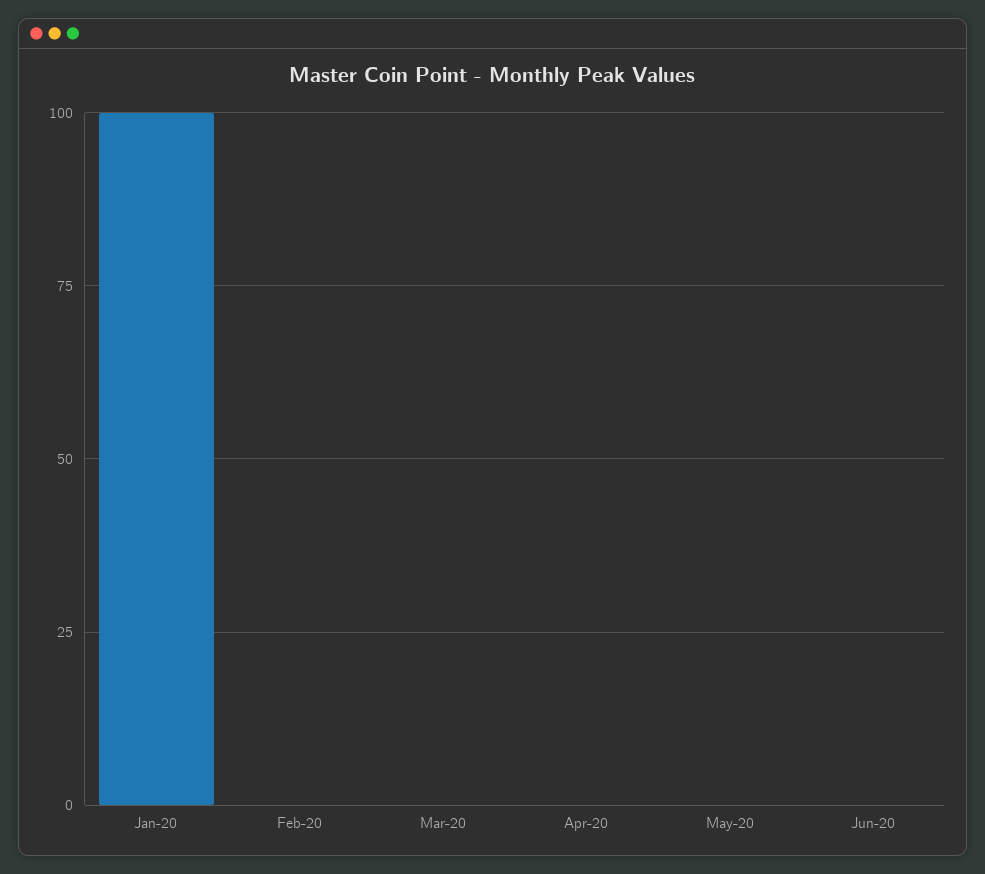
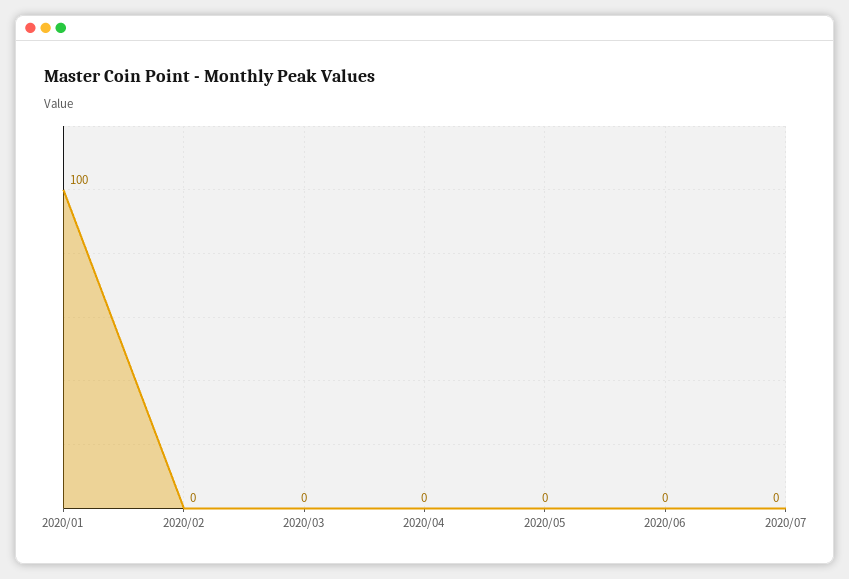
2020/07: none -> 0

